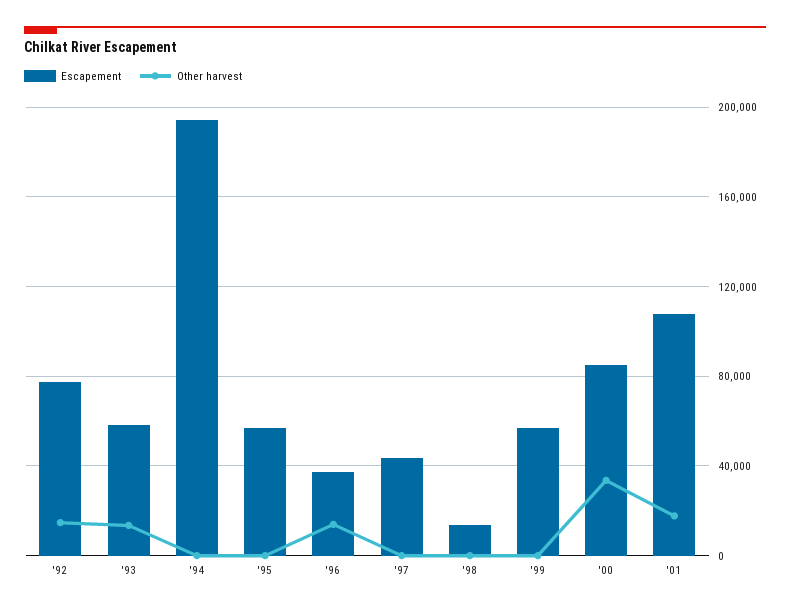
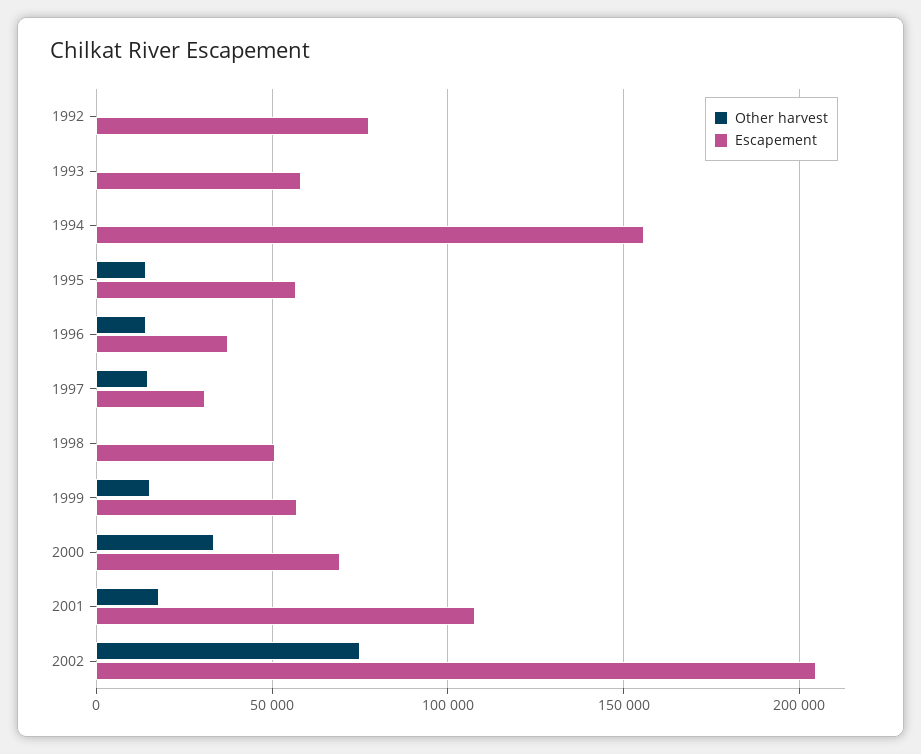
Other harvest, '92: 15000 -> 0
Other harvest, '93: 15000 -> 0
Escapement, '94: 195000 -> 155000
Other harvest, '95: 0 -> 15000
Escapement, '97: 45000 -> 30000
Other harvest, '97: 0 -> 15000
Escapement, '98: 15000 -> 50000
Other harvest, '99: 0 -> 15000
Escapement, '00: 85000 -> 70000
Other harvest, 2002: none -> 75000
Escapement, 2002: none -> 205000

